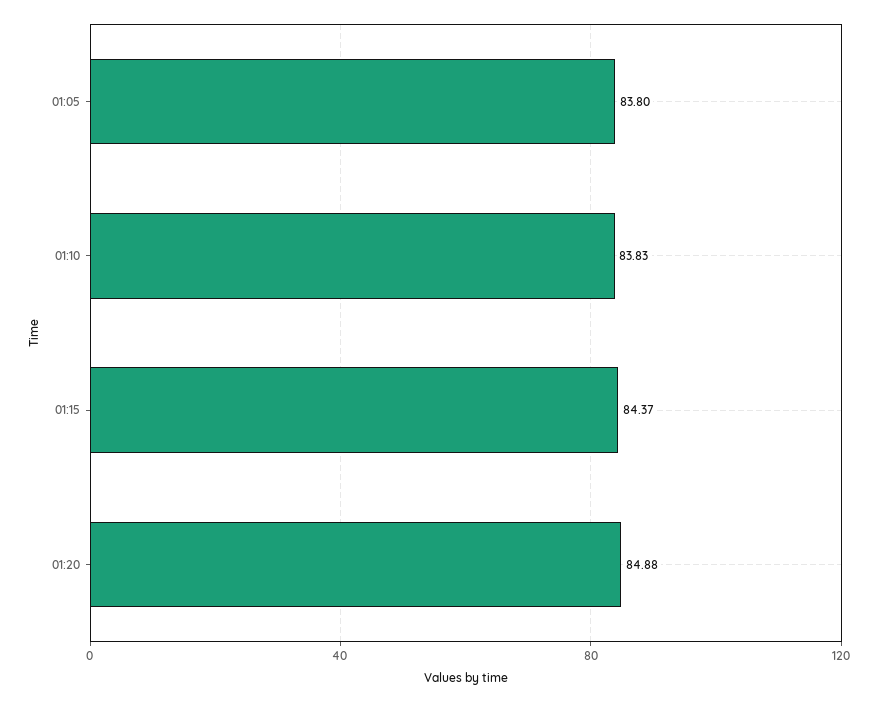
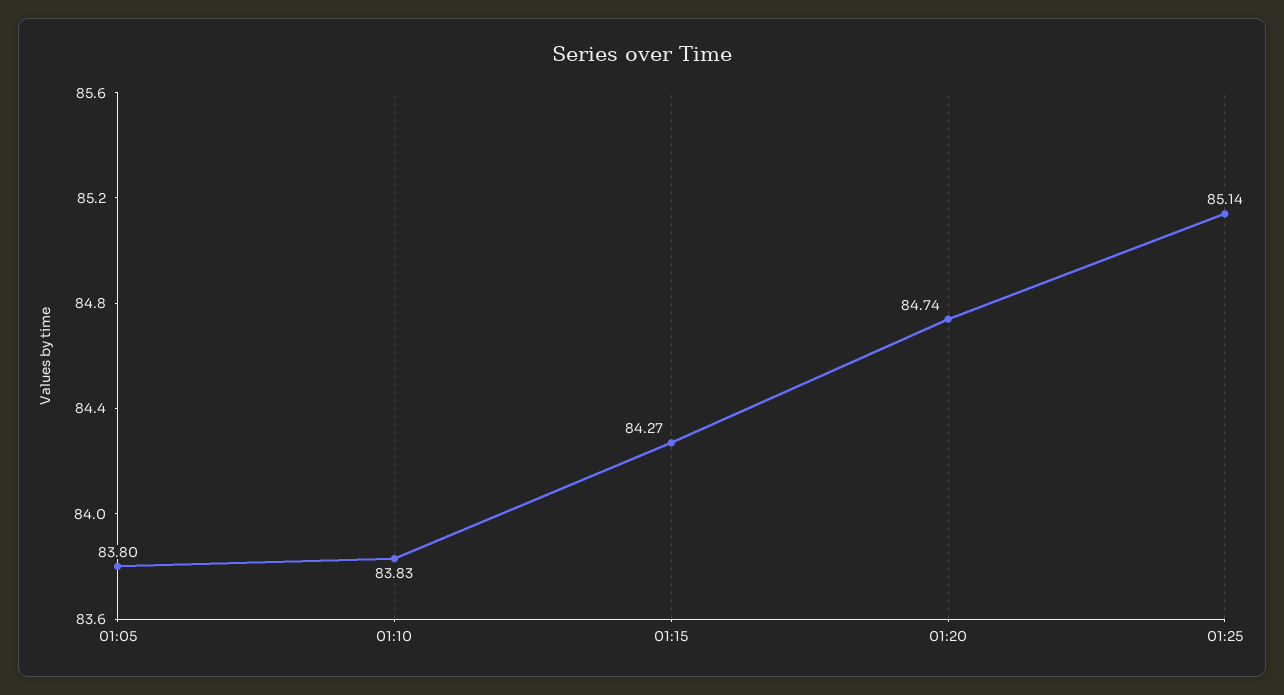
01:15: 84.37 -> 84.27
01:20: 84.88 -> 84.74
01:25: none -> 85.14

